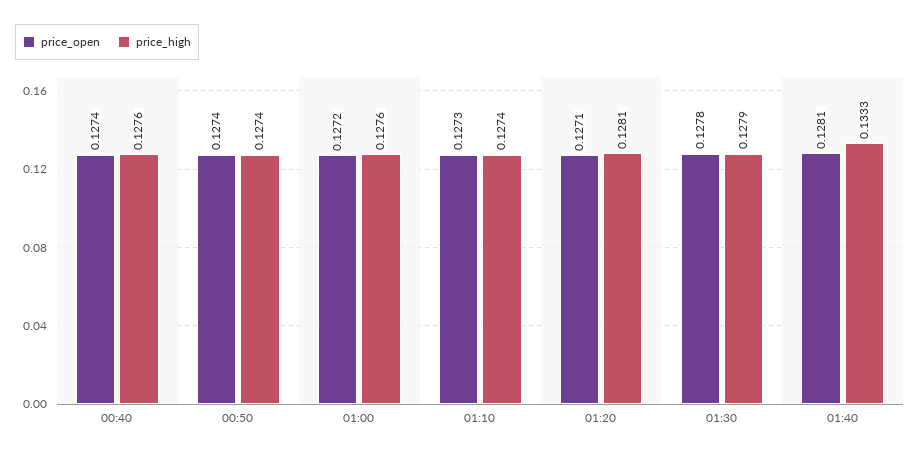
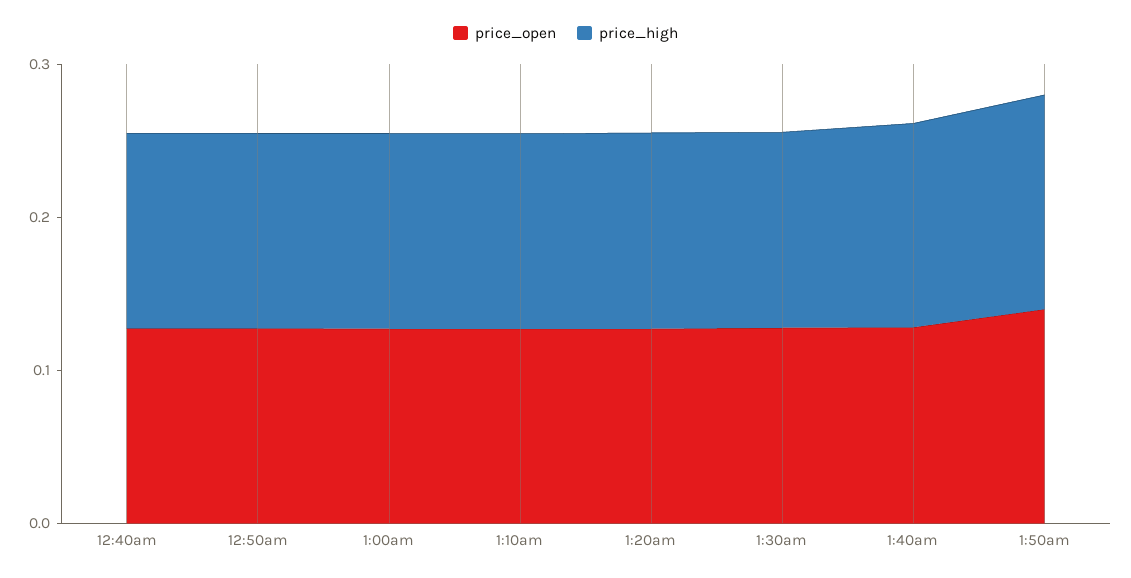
price_open, 1:50am: none -> 0.14
price_high, 1:50am: none -> 0.14

